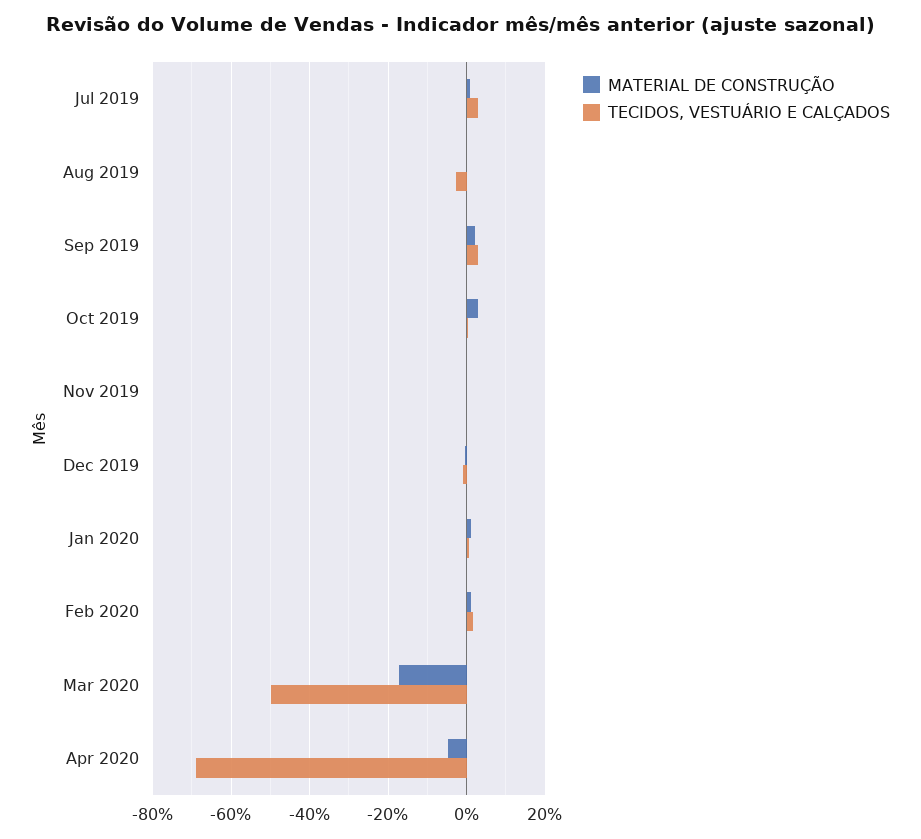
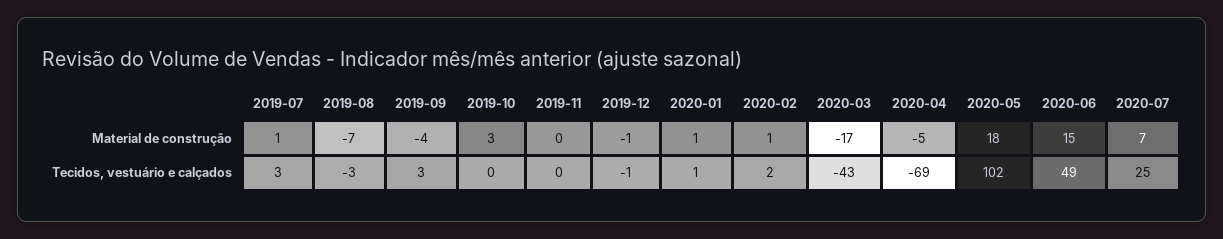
MATERIAL DE CONSTRUÇÃO, Aug 2019: 0 -> -7
MATERIAL DE CONSTRUÇÃO, Sep 2019: 2 -> -4
TECIDOS, VESTUÁRIO E CALÇADOS, Mar 2020: -50 -> -43
MATERIAL DE CONSTRUÇÃO, 2020-05: none -> 18
MATERIAL DE CONSTRUÇÃO, 2020-06: none -> 15
MATERIAL DE CONSTRUÇÃO, 2020-07: none -> 7
TECIDOS, VESTUÁRIO E CALÇADOS, 2020-05: none -> 102
TECIDOS, VESTUÁRIO E CALÇADOS, 2020-06: none -> 49
TECIDOS, VESTUÁRIO E CALÇADOS, 2020-07: none -> 25

